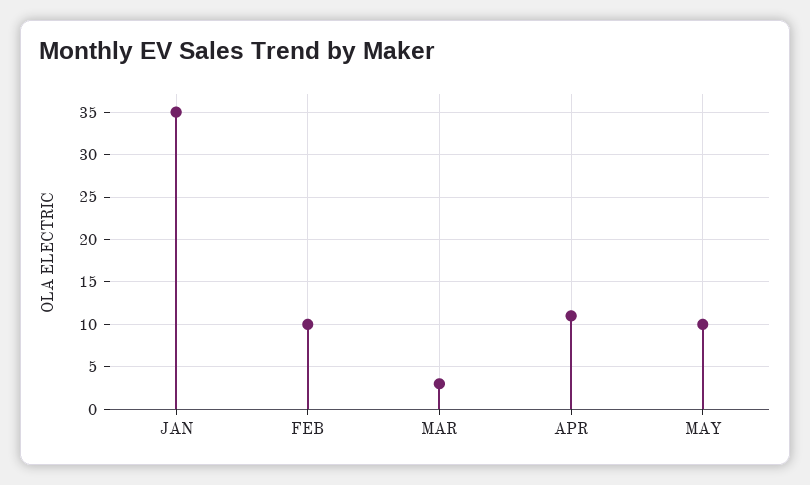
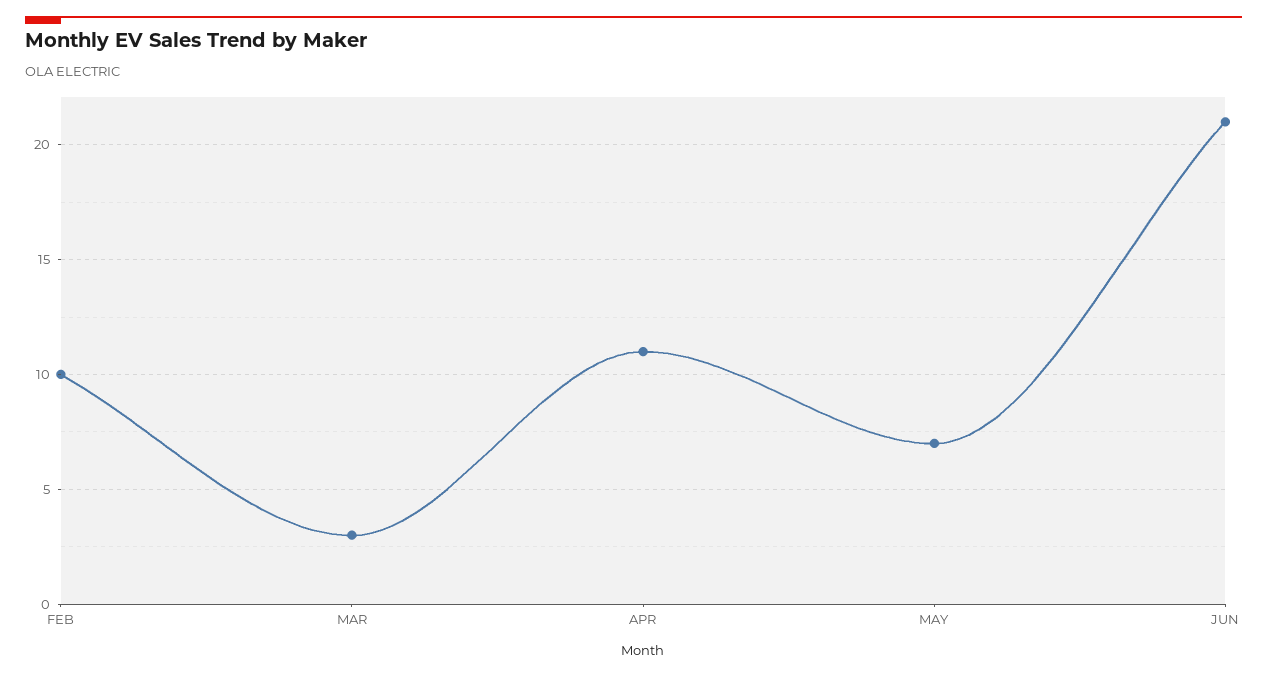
JAN: 35 -> none
MAY: 10 -> 7
JUN: none -> 21

